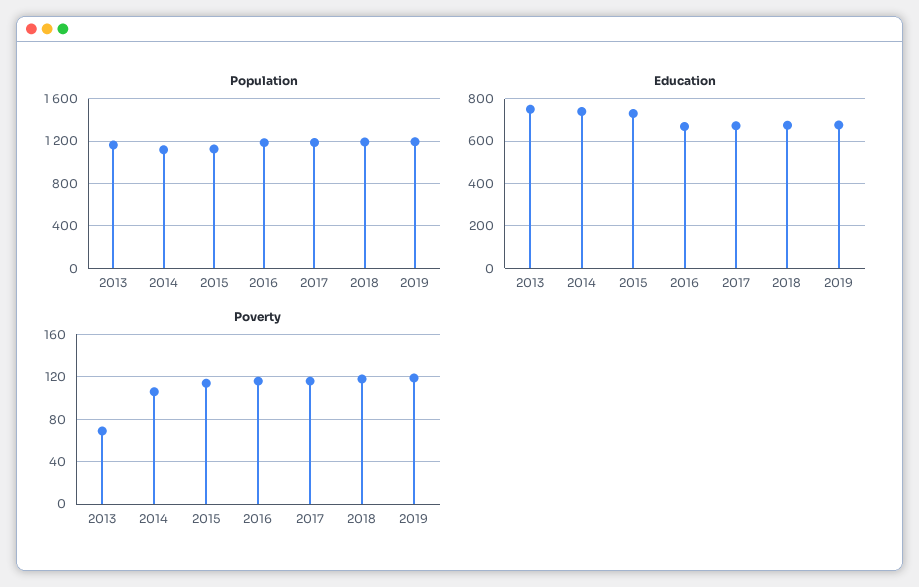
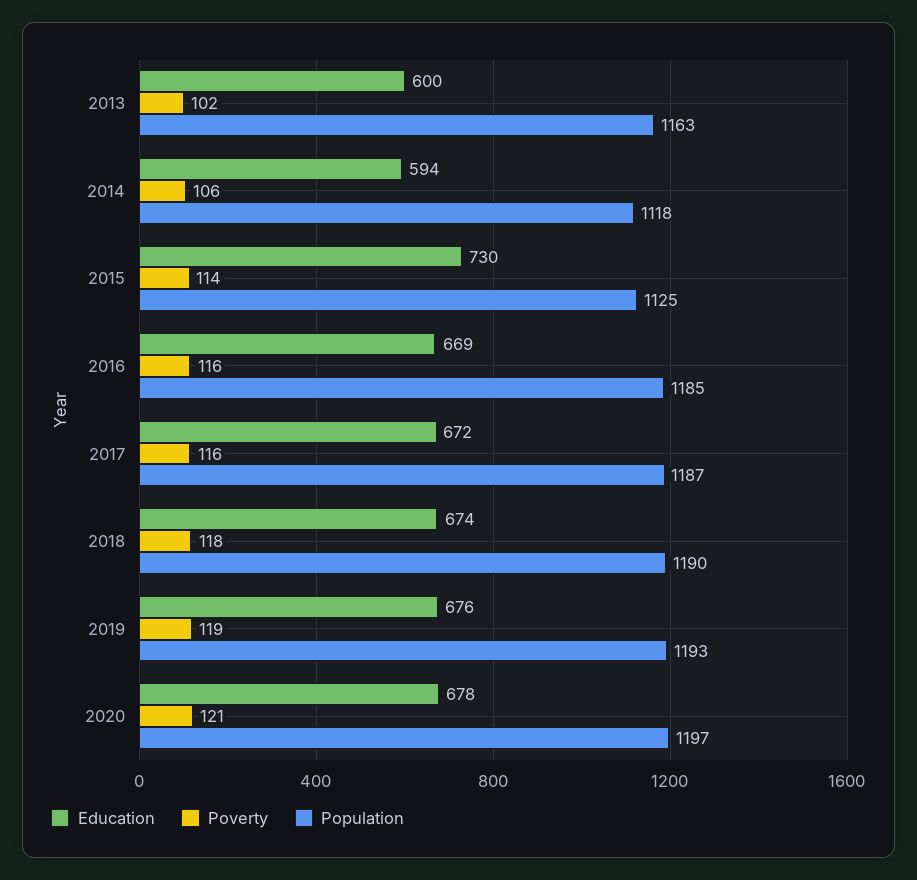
Education, 2013: 750 -> 600
Education, 2014: 750 -> 594
Poverty, 2013: 70 -> 102
Education, 2020: none -> 678
Poverty, 2020: none -> 121
Population, 2020: none -> 1197

